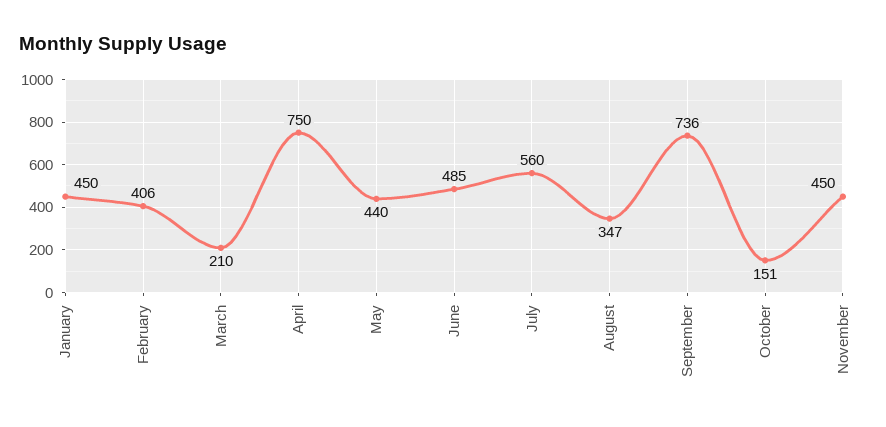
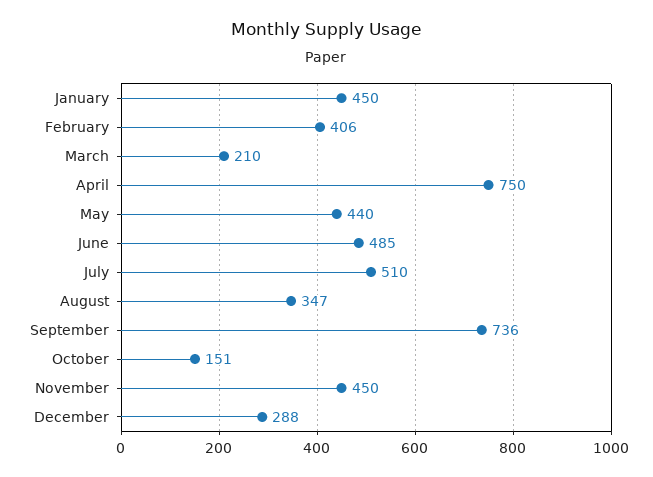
July: 560 -> 510
December: none -> 288

